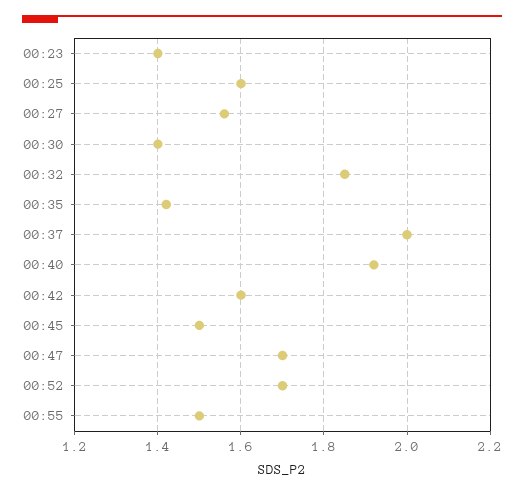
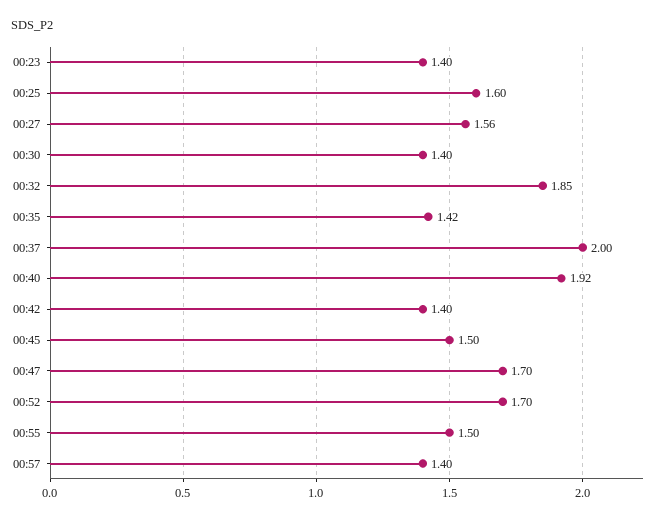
00:42: 1.6 -> 1.4
00:57: none -> 1.4

